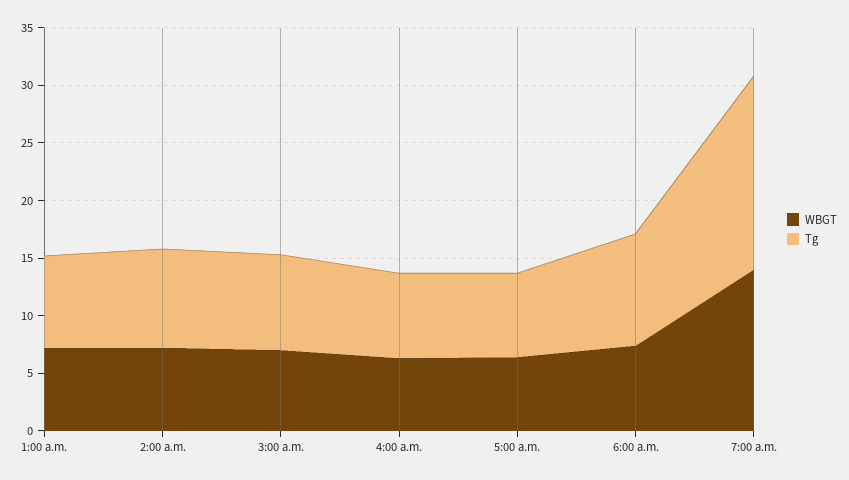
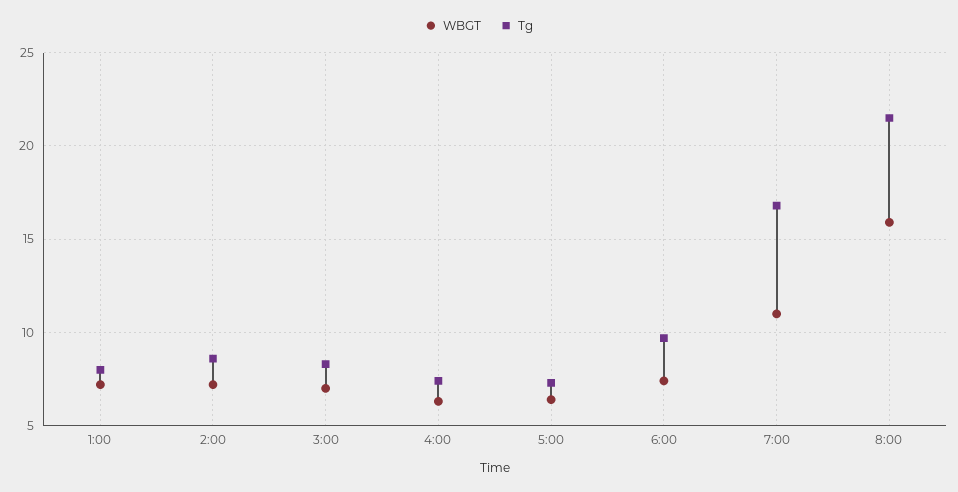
WBGT, 7:00 a.m.: 14 -> 11
WBGT, 8:00: none -> 16
Tg, 8:00: none -> 21.5

